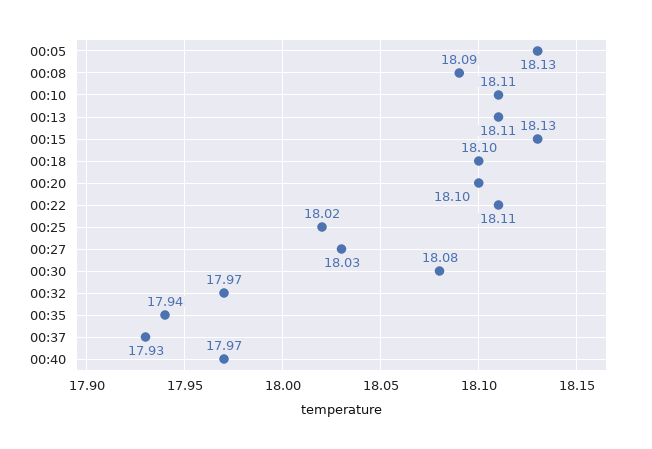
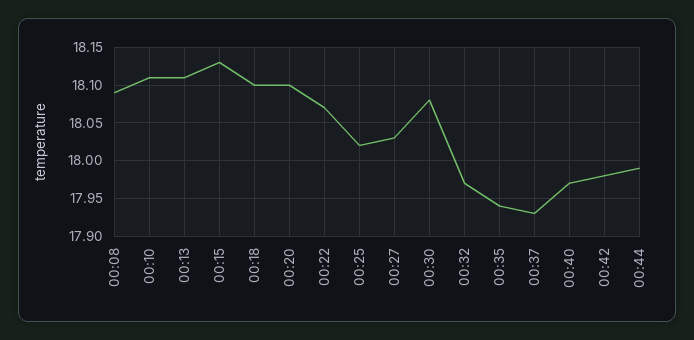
00:05: 18.13 -> none
00:22: 18.11 -> 18.07
00:42: none -> 17.98
00:44: none -> 17.99

